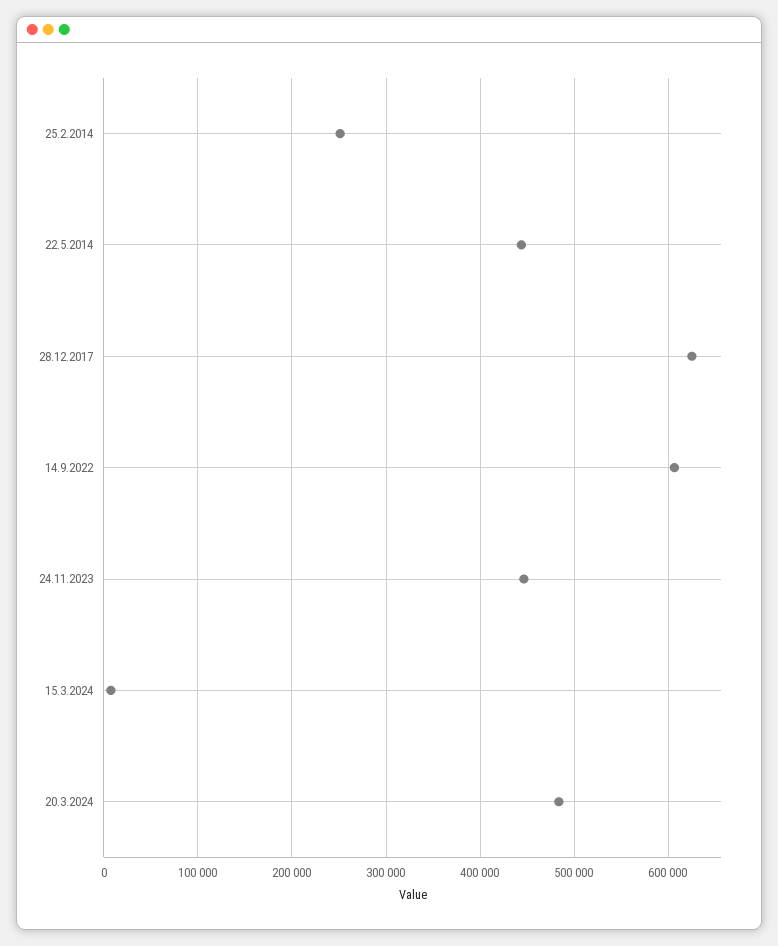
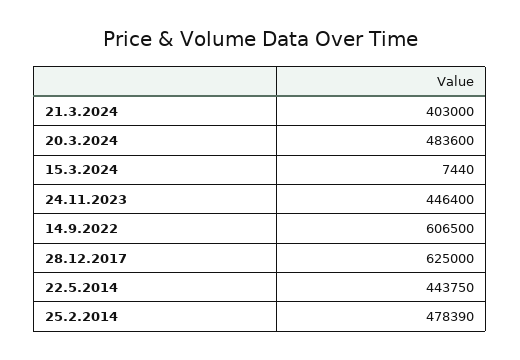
25.2.2014: 250000 -> 478390
21.3.2024: none -> 403000

